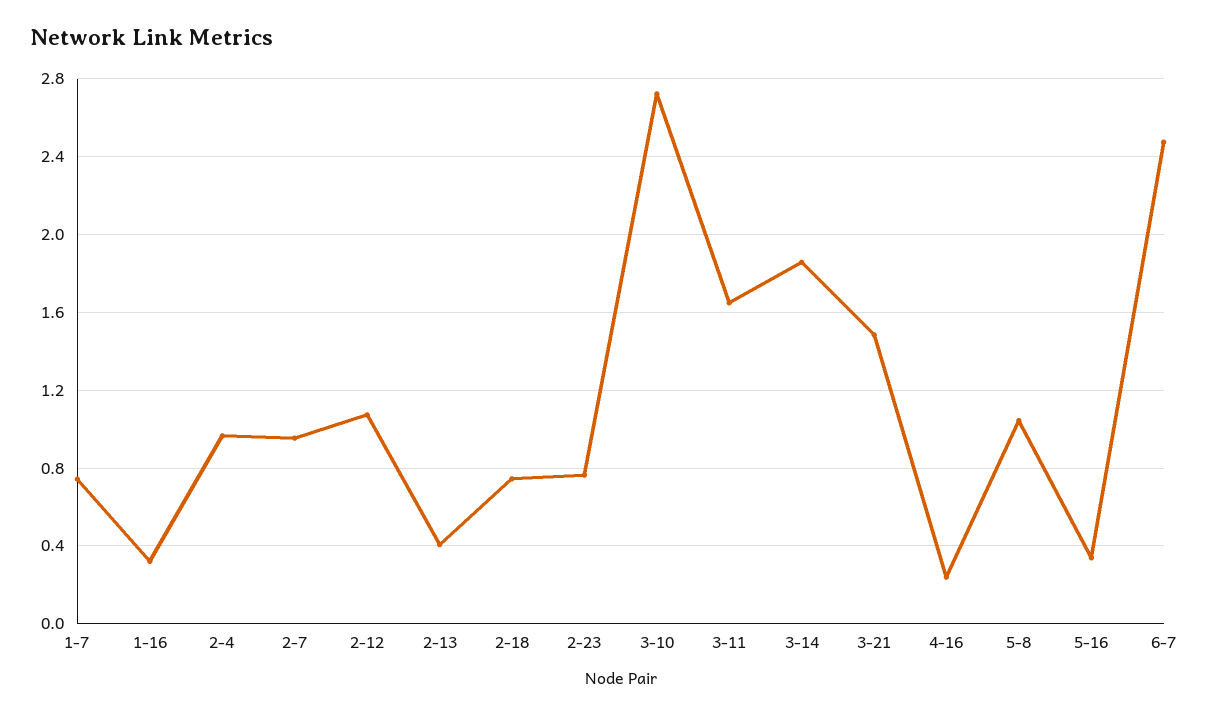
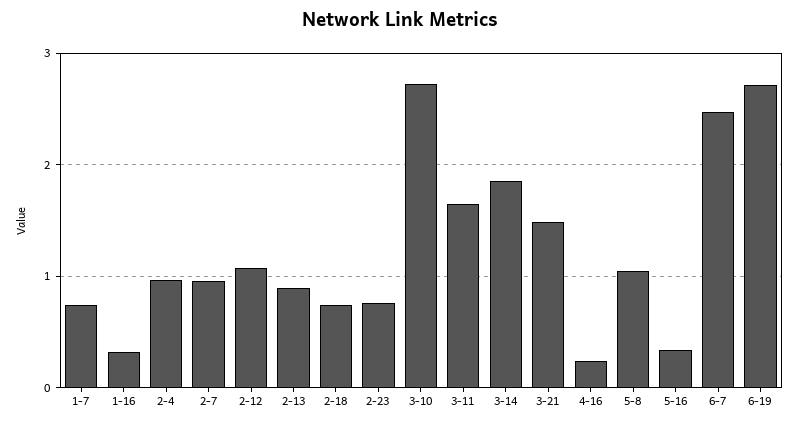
2-13: 0.4 -> 0.9
6-19: none -> 2.7

